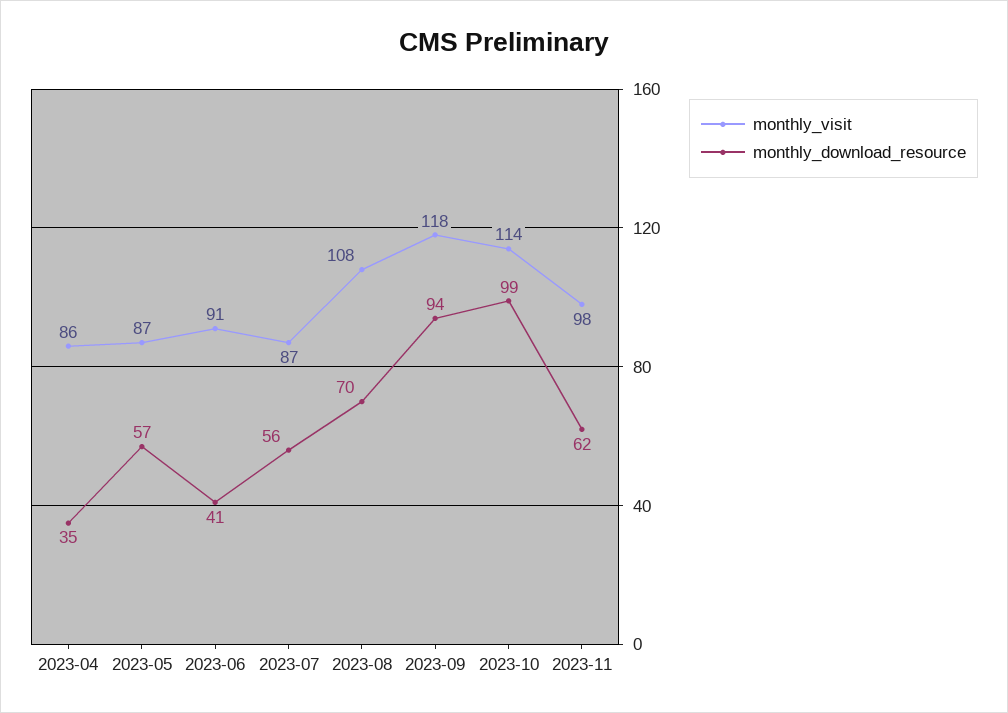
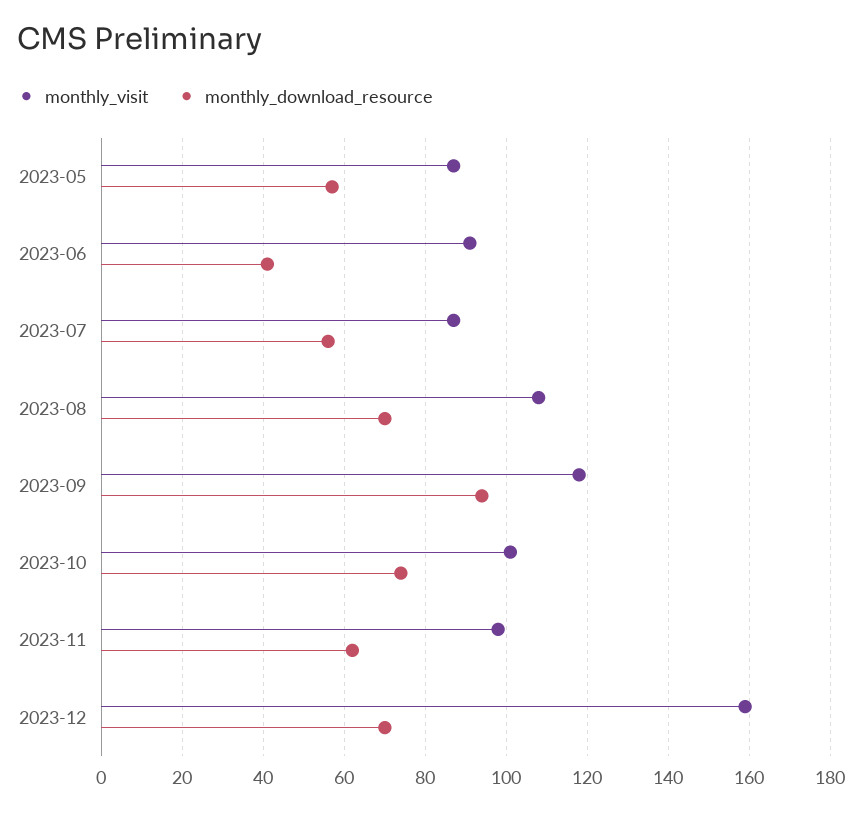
monthly_visit, 2023-04: 86 -> none
monthly_download_resource, 2023-04: 35 -> none
monthly_visit, 2023-10: 114 -> 100
monthly_download_resource, 2023-10: 99 -> 75
monthly_visit, 2023-12: none -> 160
monthly_download_resource, 2023-12: none -> 70

